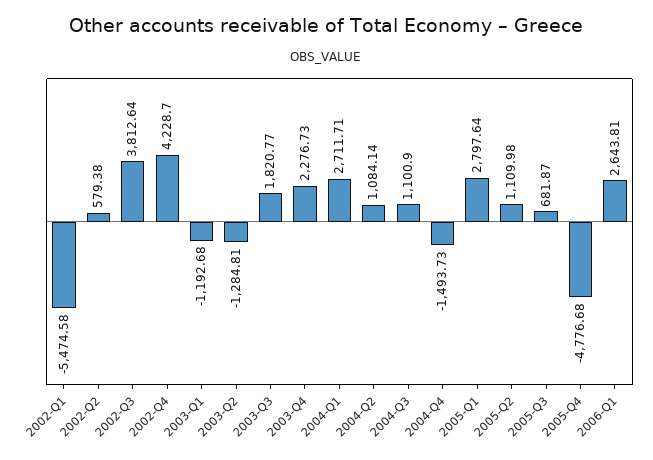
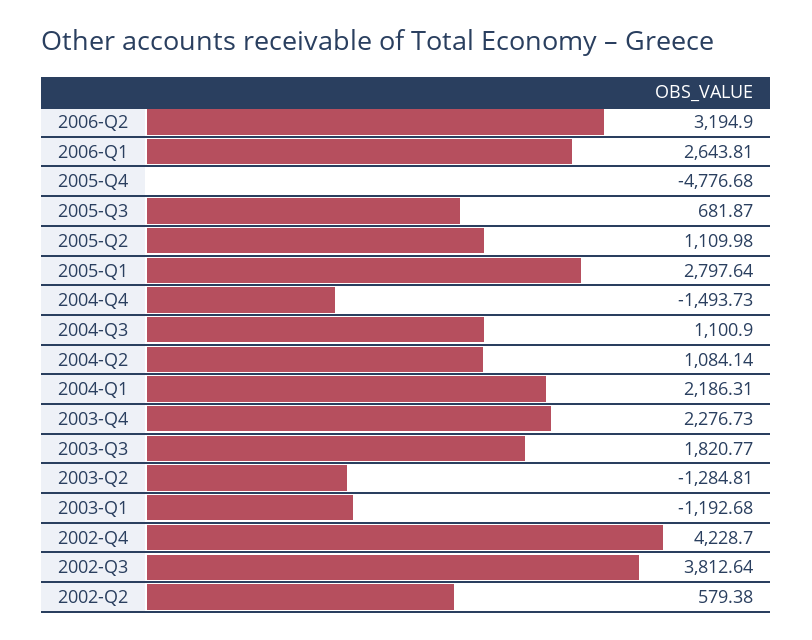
2002-Q1: -5474.58 -> none
2004-Q1: 2711.71 -> 2186.31
2006-Q2: none -> 3194.9

